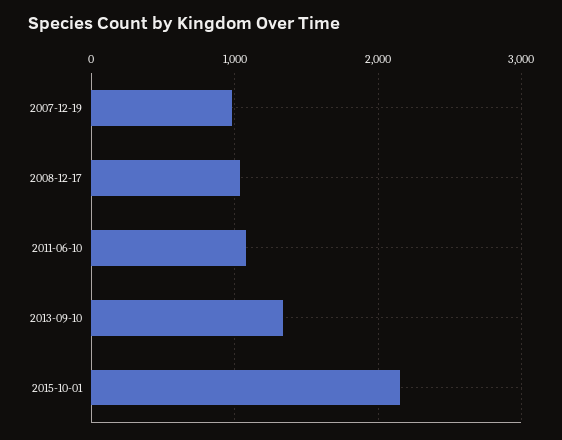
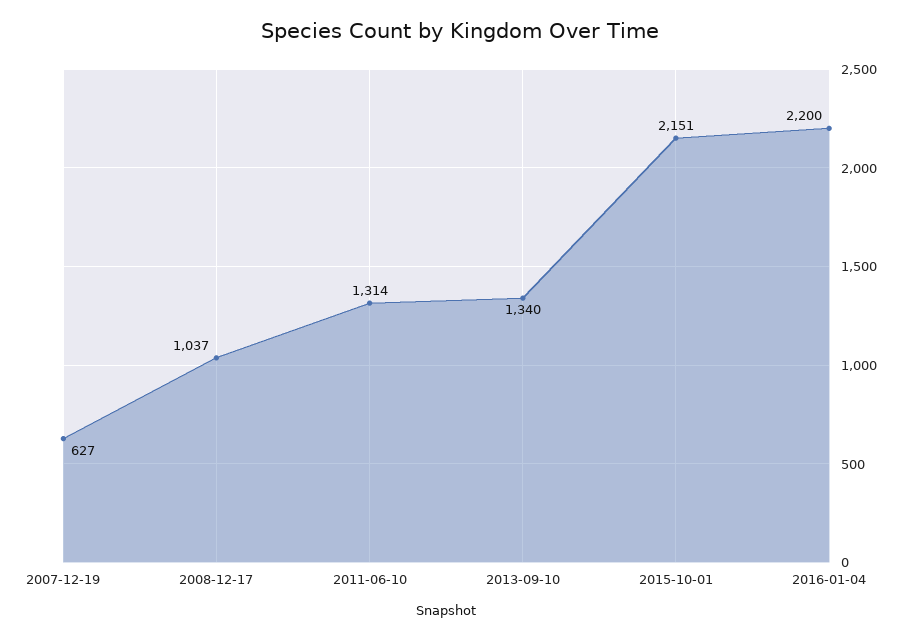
2007-12-19: 1000 -> 627
2011-06-10: 1100 -> 1314
2016-01-04: none -> 2200

